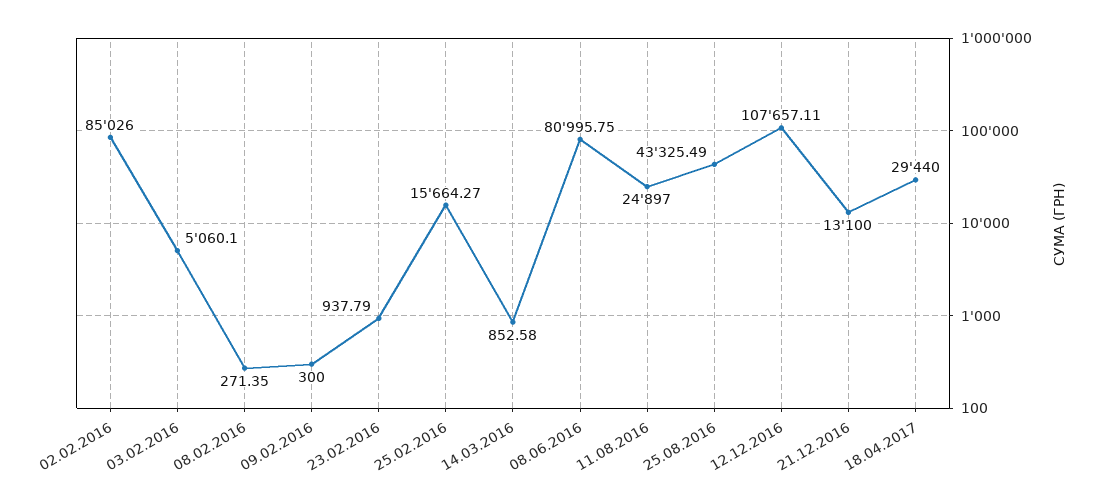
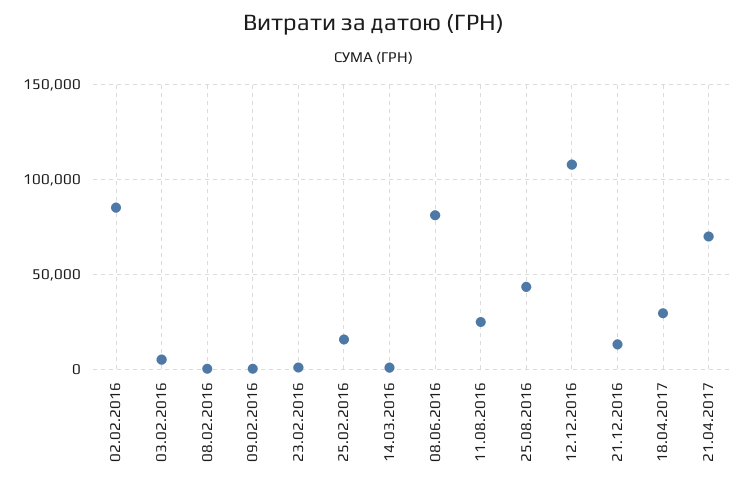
21.04.2017: none -> 70000

